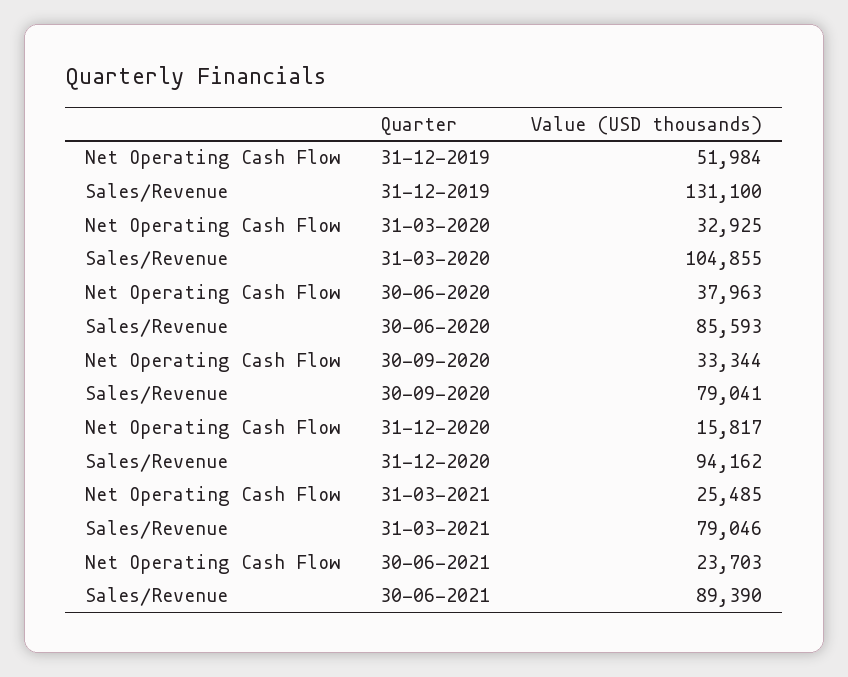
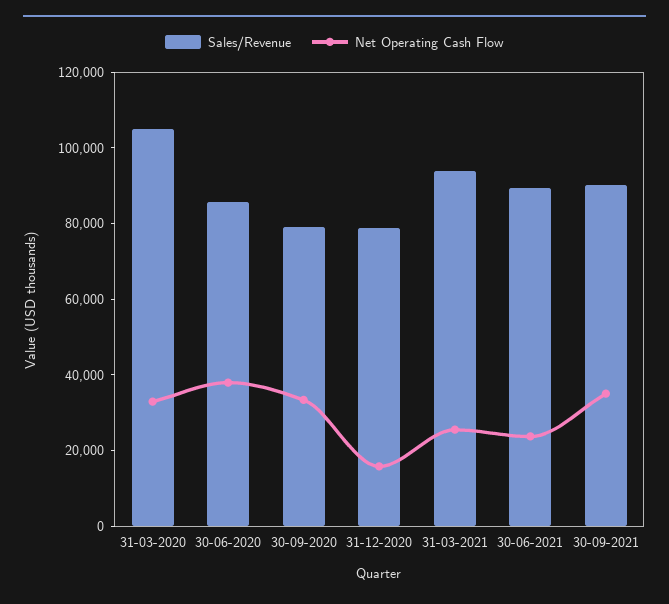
Net Operating Cash Flow, 31-12-2019: 51984 -> none
Sales/Revenue, 31-12-2019: 131100 -> none
Sales/Revenue, 31-12-2020: 94162 -> 80000
Sales/Revenue, 31-03-2021: 79046 -> 95000
Sales/Revenue, 30-09-2021: none -> 90000
Net Operating Cash Flow, 30-09-2021: none -> 35000

